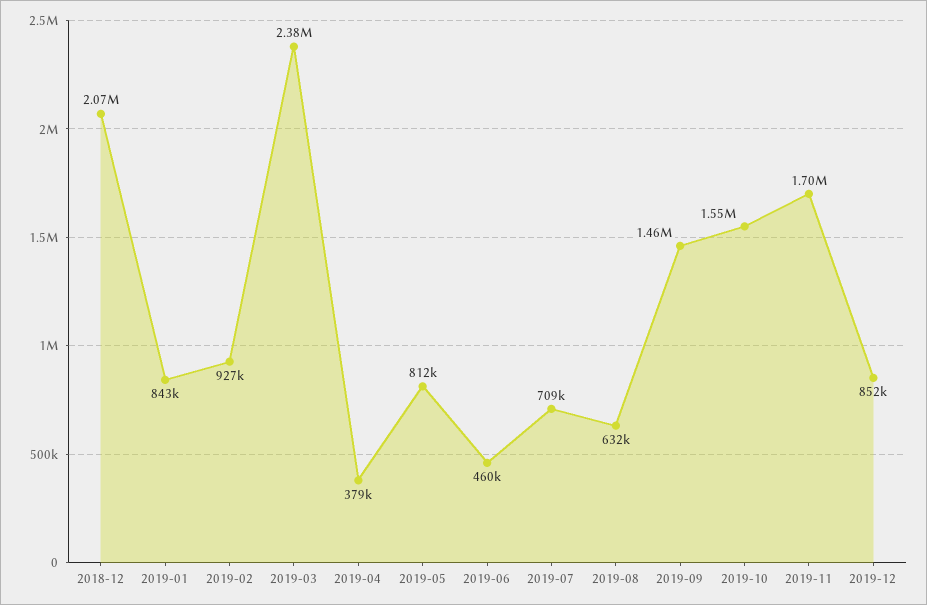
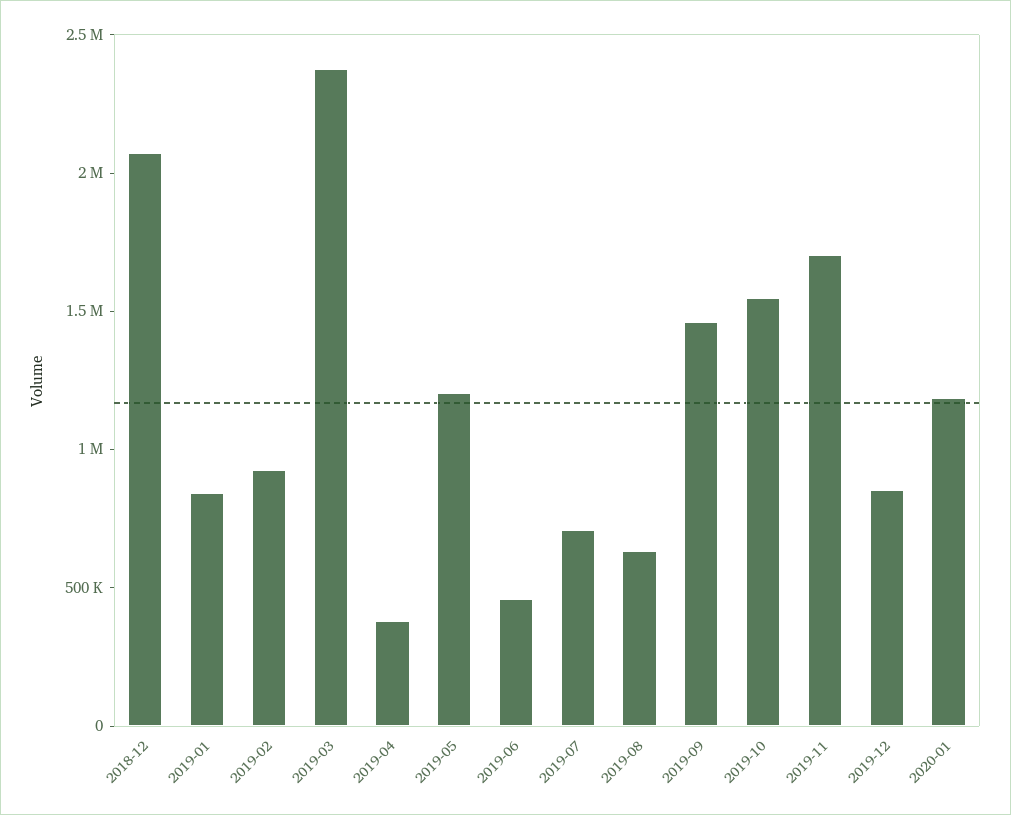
2019-05: 812000 -> 1200000
2020-01: none -> 1200000

